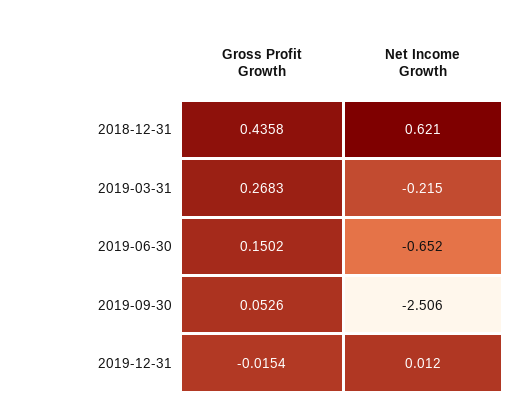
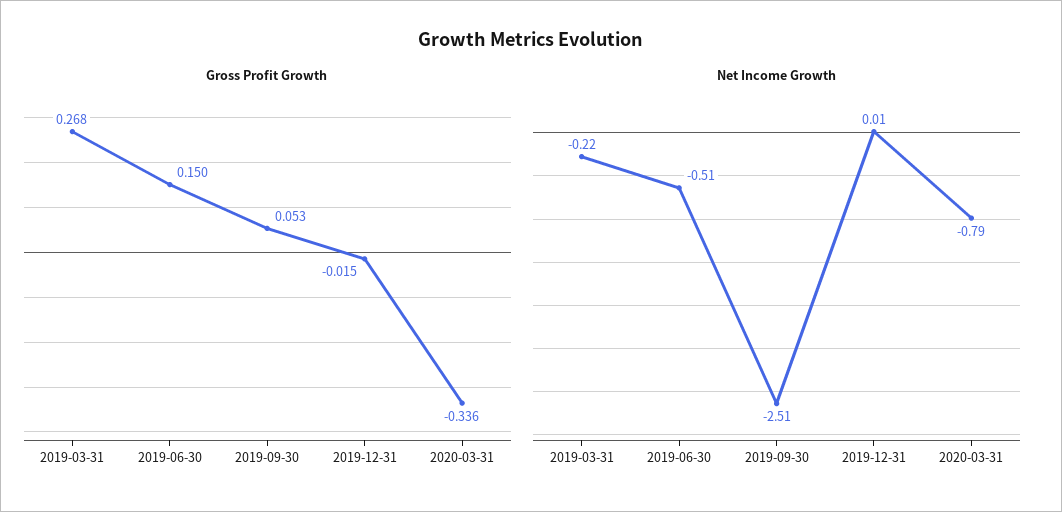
Gross Profit Growth, 2018-12-31: 0.4358 -> none
Net Income Growth, 2018-12-31: 0.621 -> none
Net Income Growth, 2019-06-30: -0.652 -> -0.51
Gross Profit Growth, 2020-03-31: none -> -0.336
Net Income Growth, 2020-03-31: none -> -0.79

